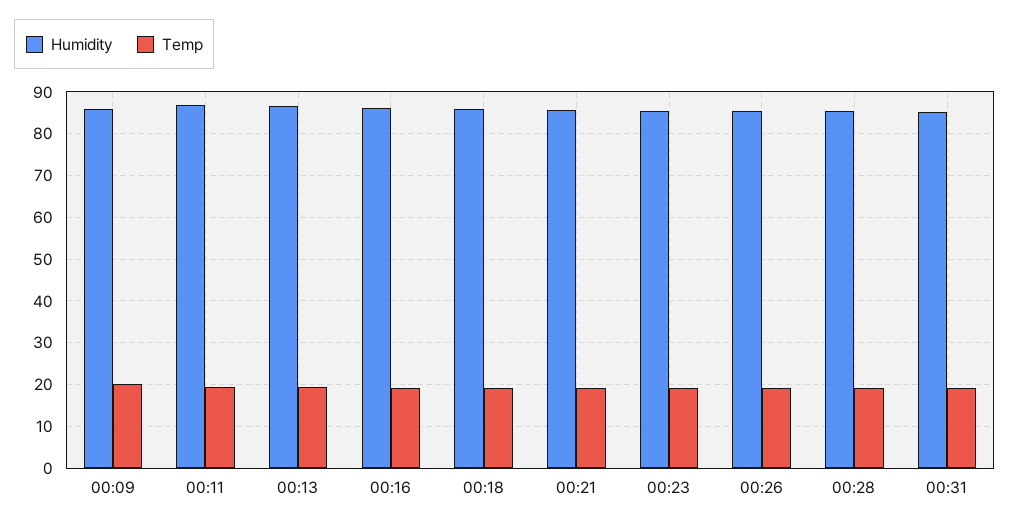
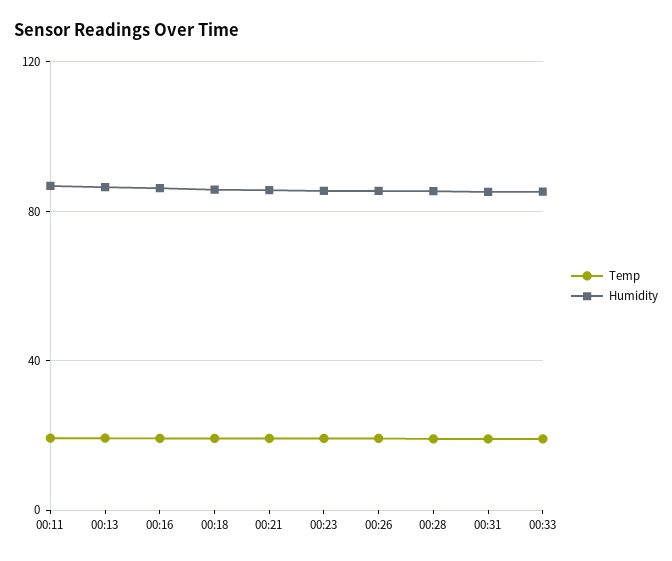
Humidity, 00:09: 86 -> none
Temp, 00:09: 20 -> none
Temp, 00:33: none -> 20
Humidity, 00:33: none -> 85

